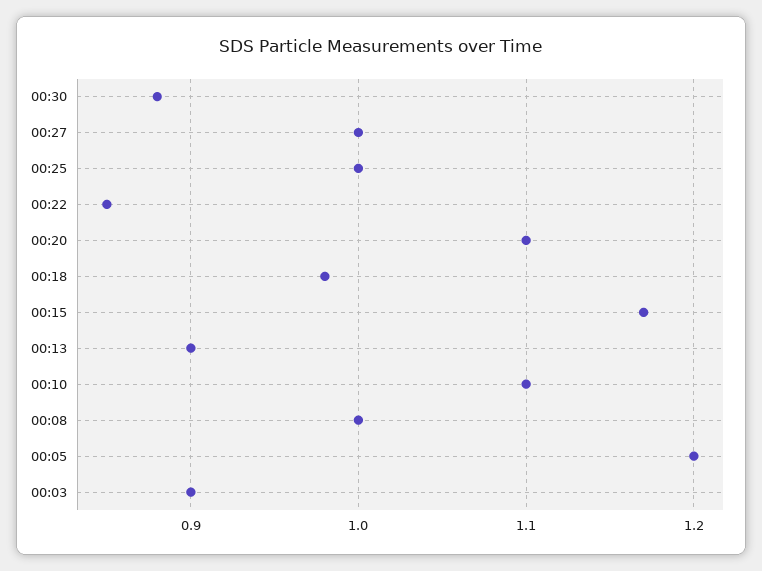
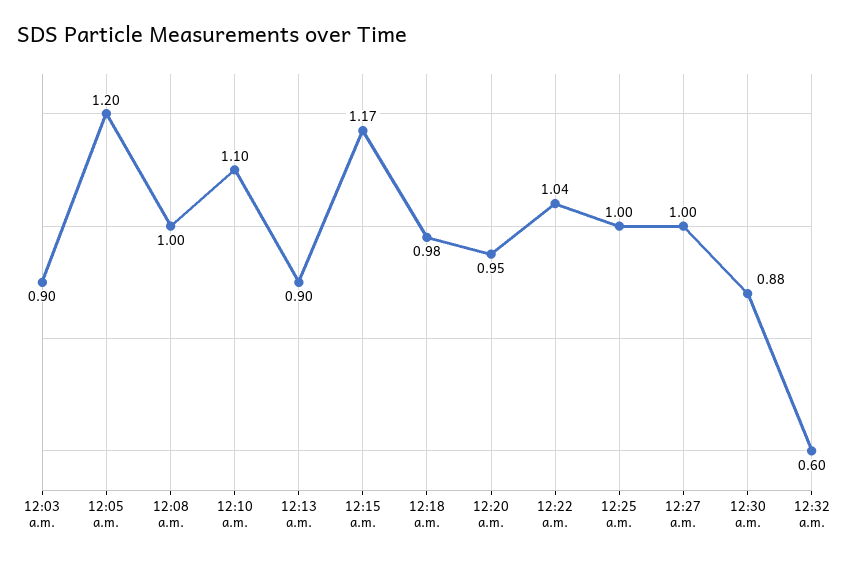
00:22: 0.85 -> 1.04
00:20: 1.1 -> 0.95
12:32 a.m.: none -> 0.6

